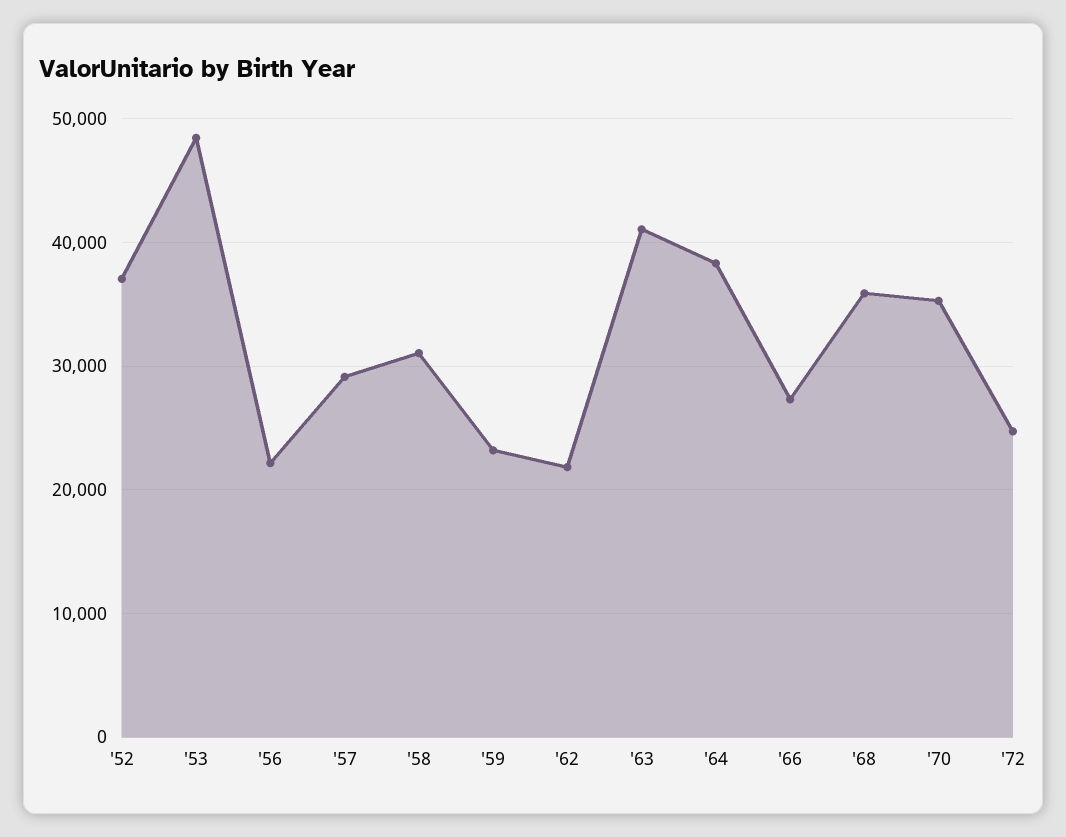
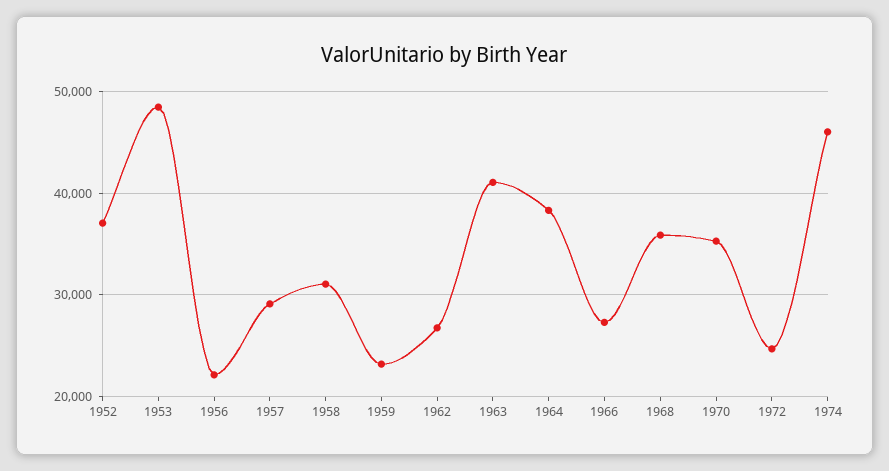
'62: 22000 -> 27000
1974: none -> 46000

